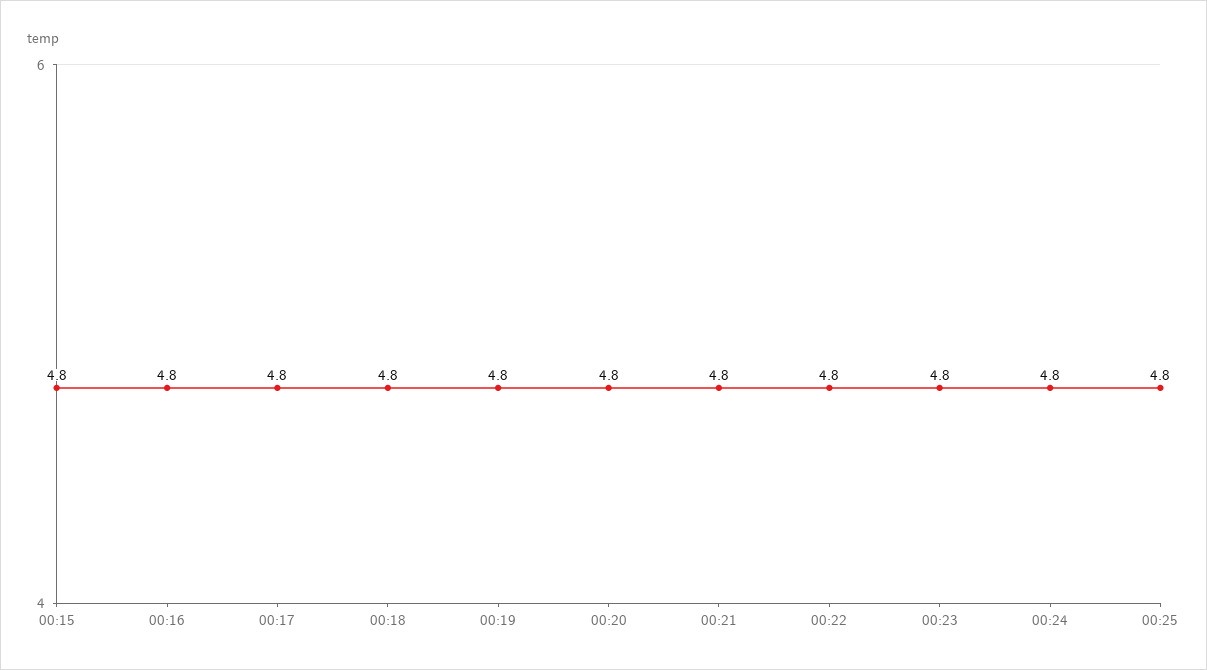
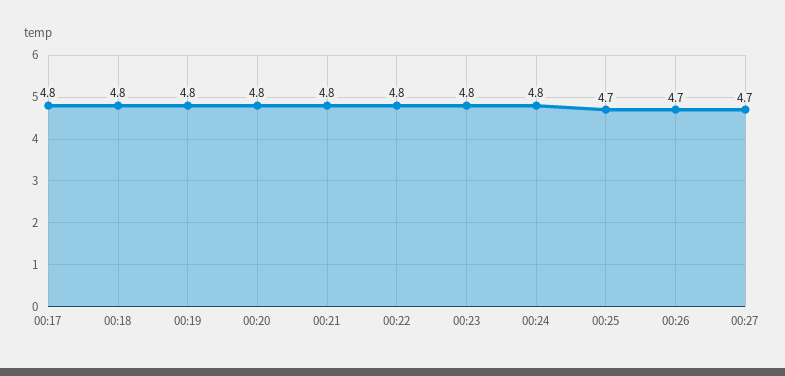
00:15: 4.8 -> none
00:16: 4.8 -> none
00:25: 4.8 -> 4.7
00:26: none -> 4.7
00:27: none -> 4.7

